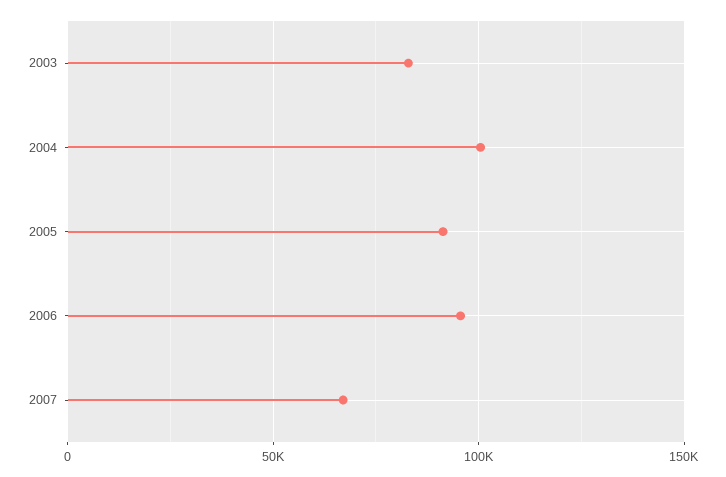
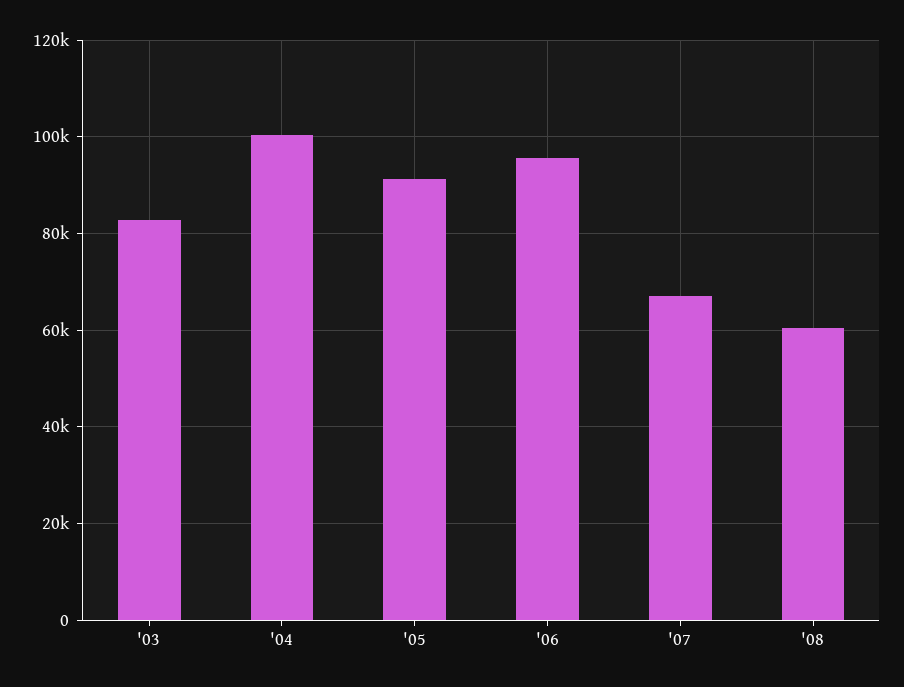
'08: none -> 60000

